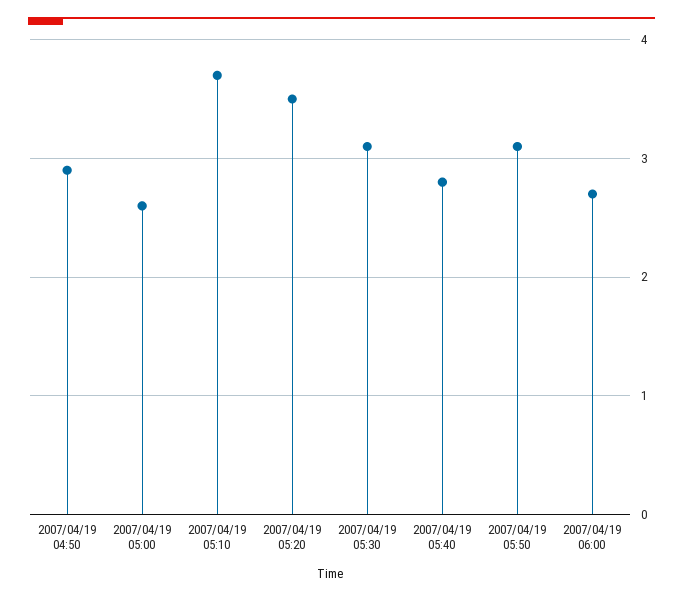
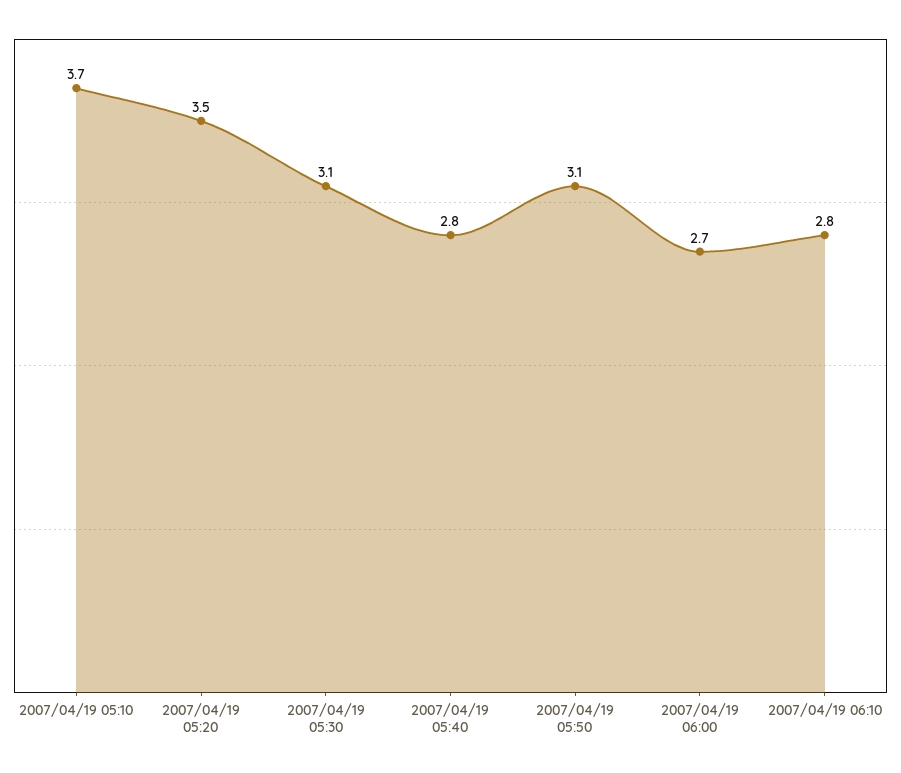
2007/04/19 04:50: 2.9 -> none
2007/04/19 05:00: 2.6 -> none
2007/04/19 06:10: none -> 2.8

